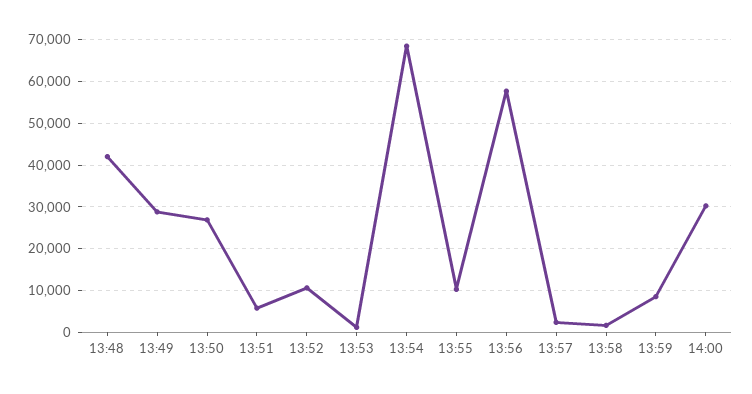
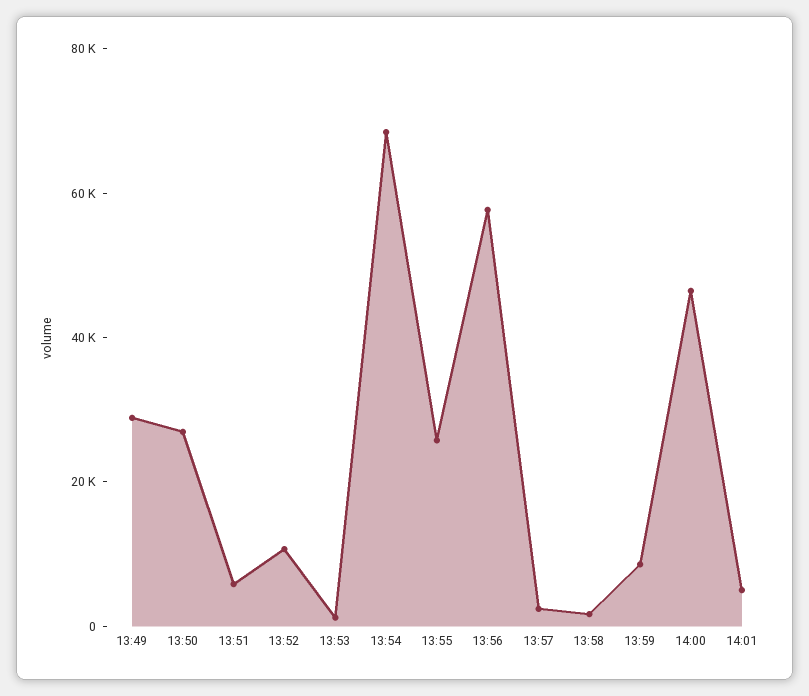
13:48: 42000 -> none
13:55: 10000 -> 25000
14:00: 30000 -> 45000
14:01: none -> 5000

